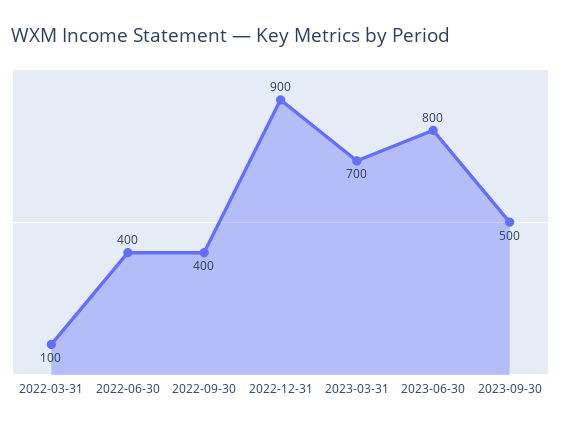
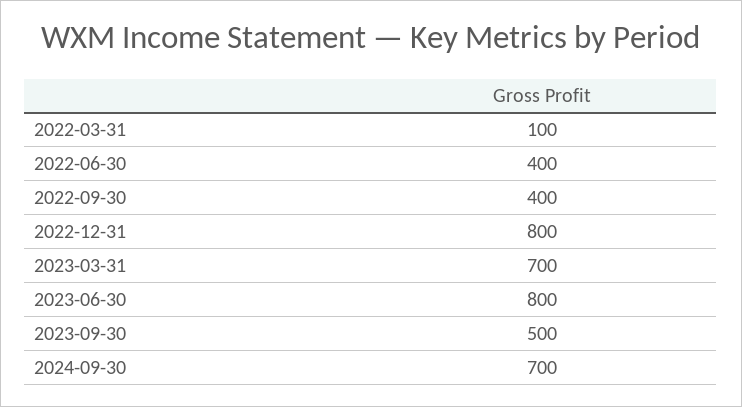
2022-12-31: 900 -> 800
2024-09-30: none -> 700

